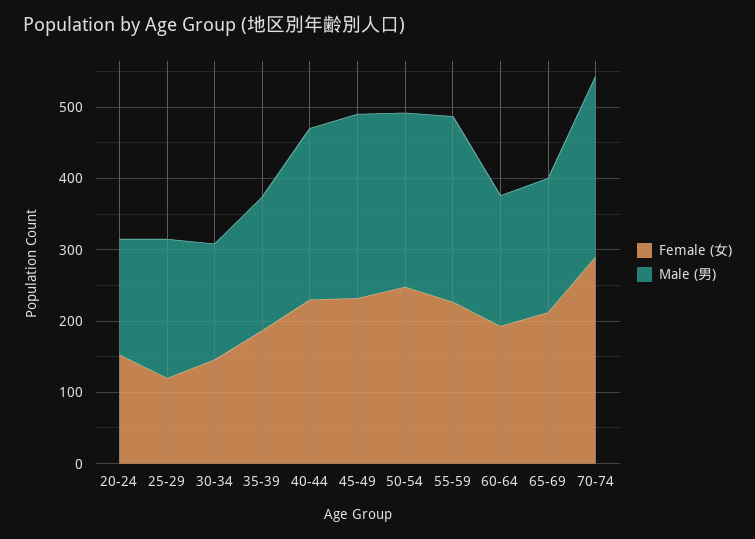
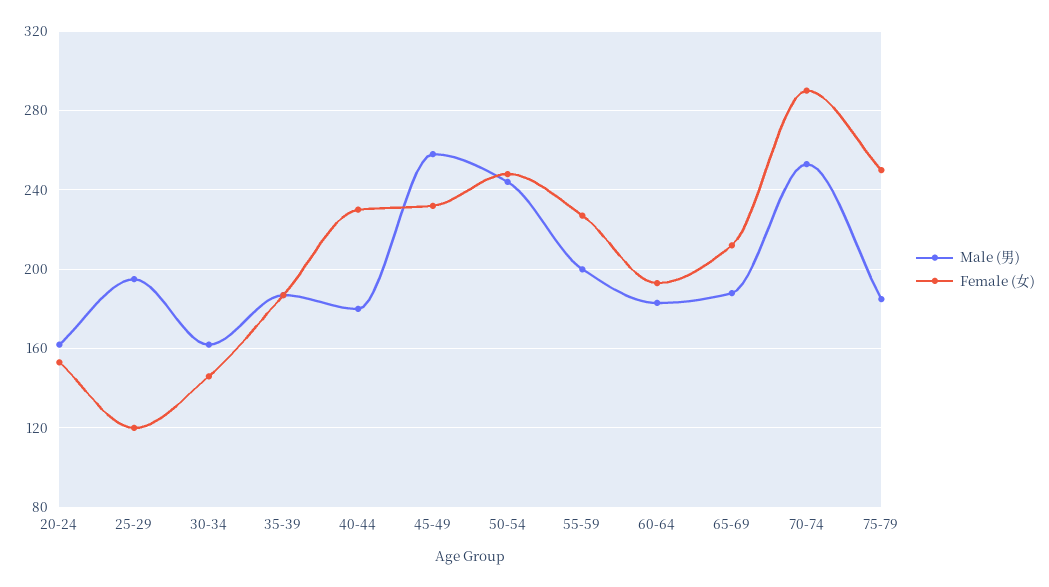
Male (男), 40-44: 240 -> 180
Male (男), 55-59: 260 -> 200
Male (男), 75-79: none -> 185
Female (女), 75-79: none -> 250

